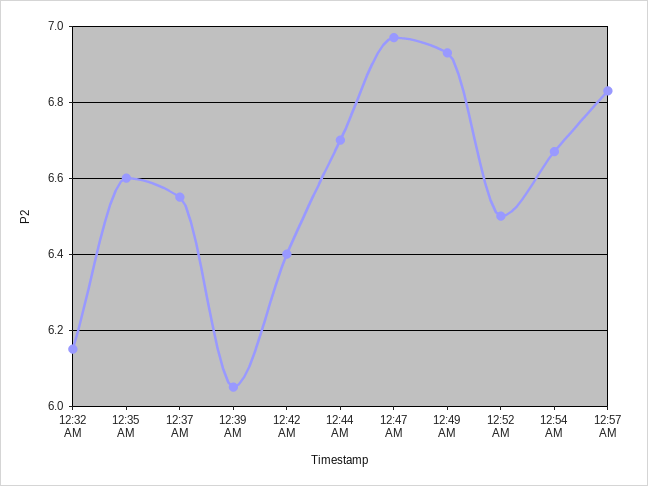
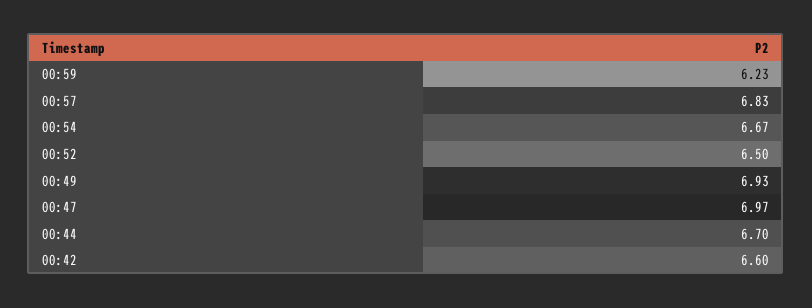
12:32 AM: 6.15 -> none
12:35 AM: 6.6 -> none
12:37 AM: 6.55 -> none
12:39 AM: 6.05 -> none
12:42 AM: 6.4 -> 6.6
00:59: none -> 6.23

